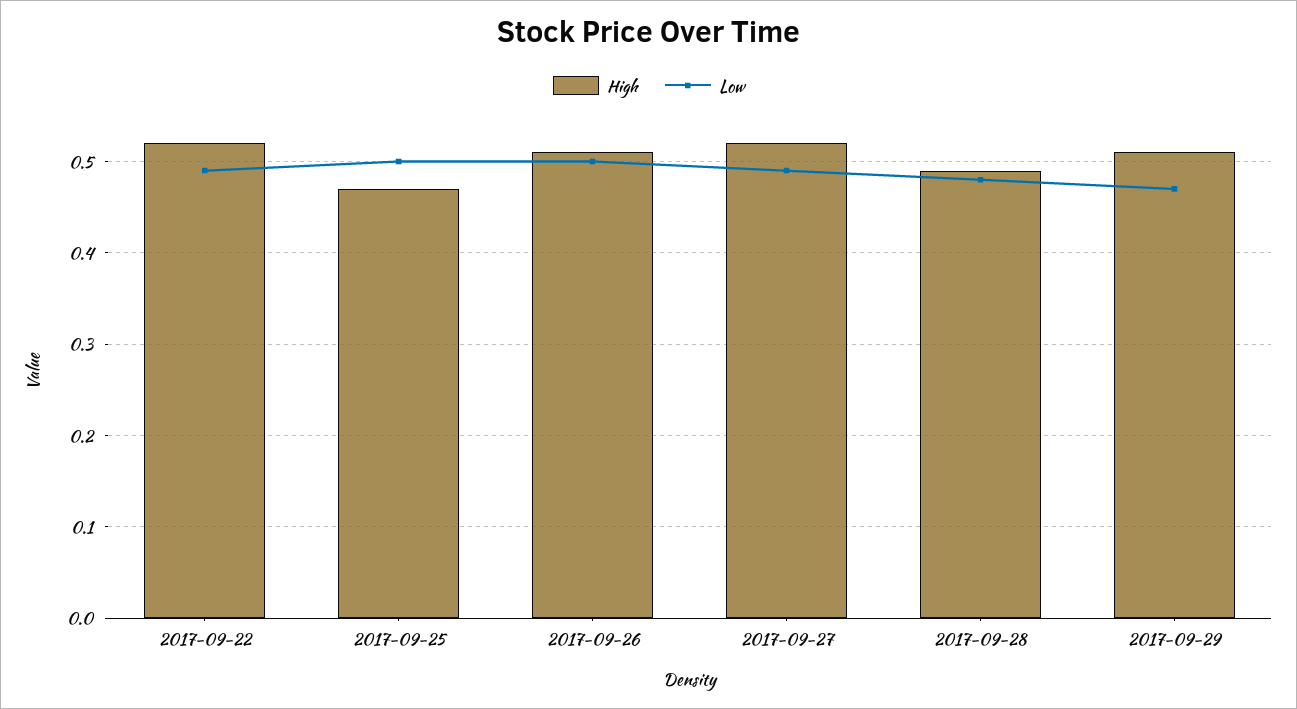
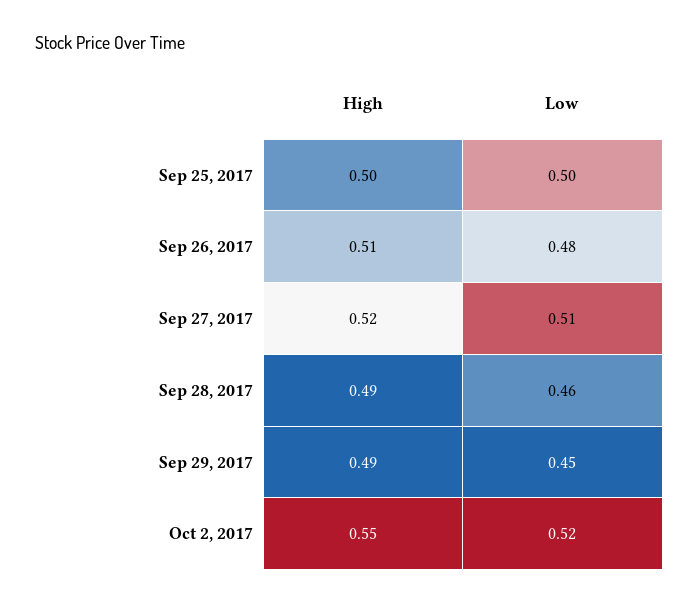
High, 2017-09-22: 0.52 -> none
Low, 2017-09-22: 0.49 -> none
High, 2017-09-25: 0.47 -> 0.5
Low, 2017-09-26: 0.5 -> 0.48
Low, 2017-09-27: 0.49 -> 0.51
Low, 2017-09-28: 0.48 -> 0.46
High, 2017-09-29: 0.51 -> 0.49
Low, 2017-09-29: 0.47 -> 0.45
High, Oct 2, 2017: none -> 0.55
Low, Oct 2, 2017: none -> 0.52

